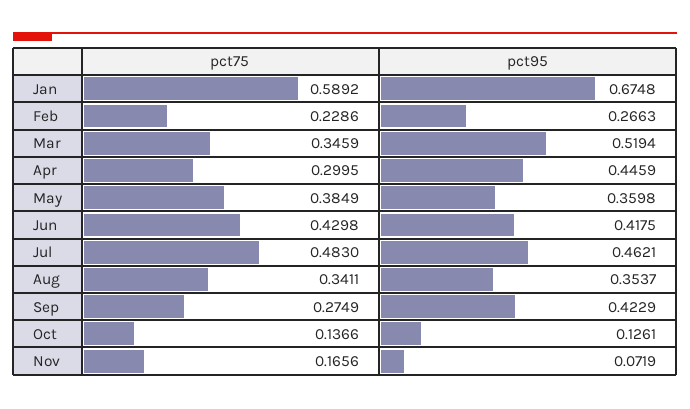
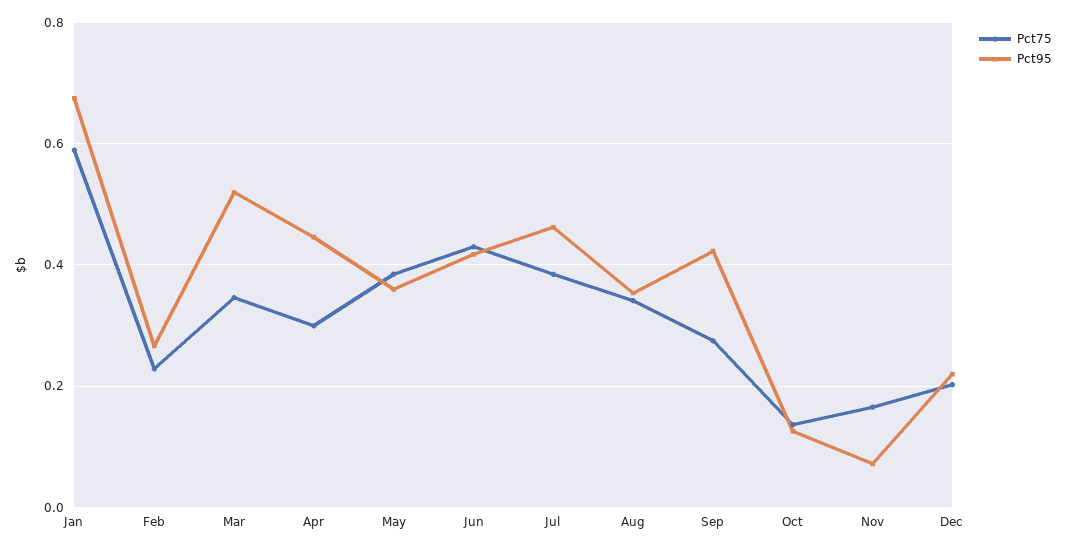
pct75, Jul: 0.483 -> 0.38
pct75, Dec: none -> 0.2
pct95, Dec: none -> 0.22

